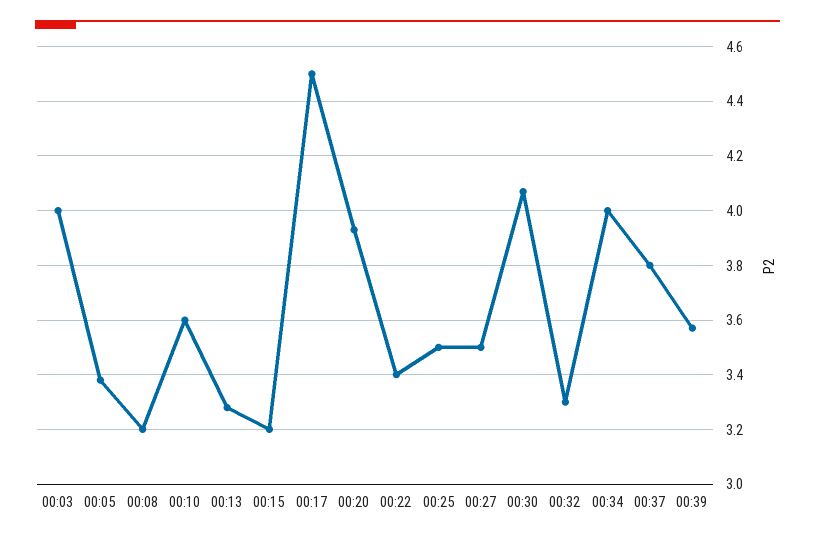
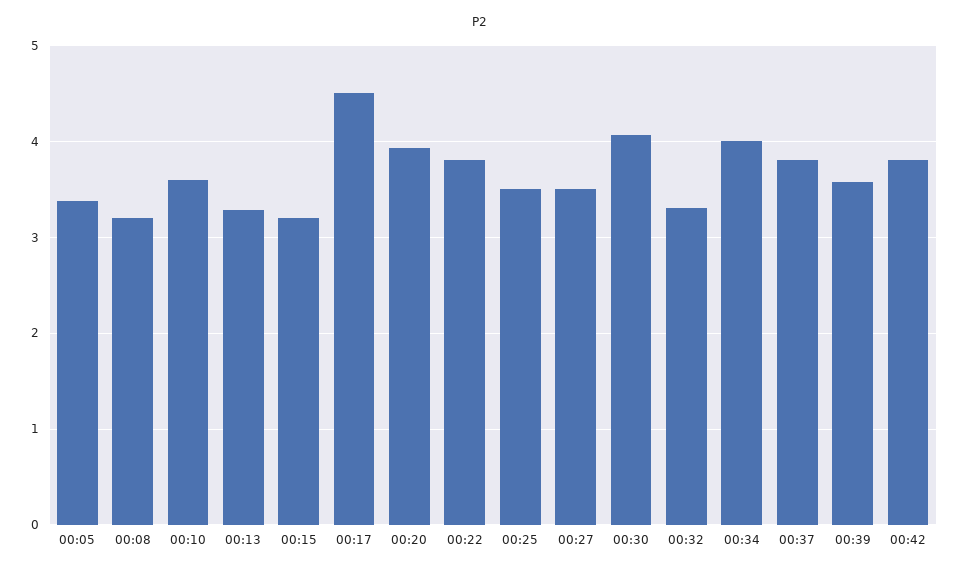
00:03: 4 -> none
00:22: 3.4 -> 3.8
00:42: none -> 3.8

